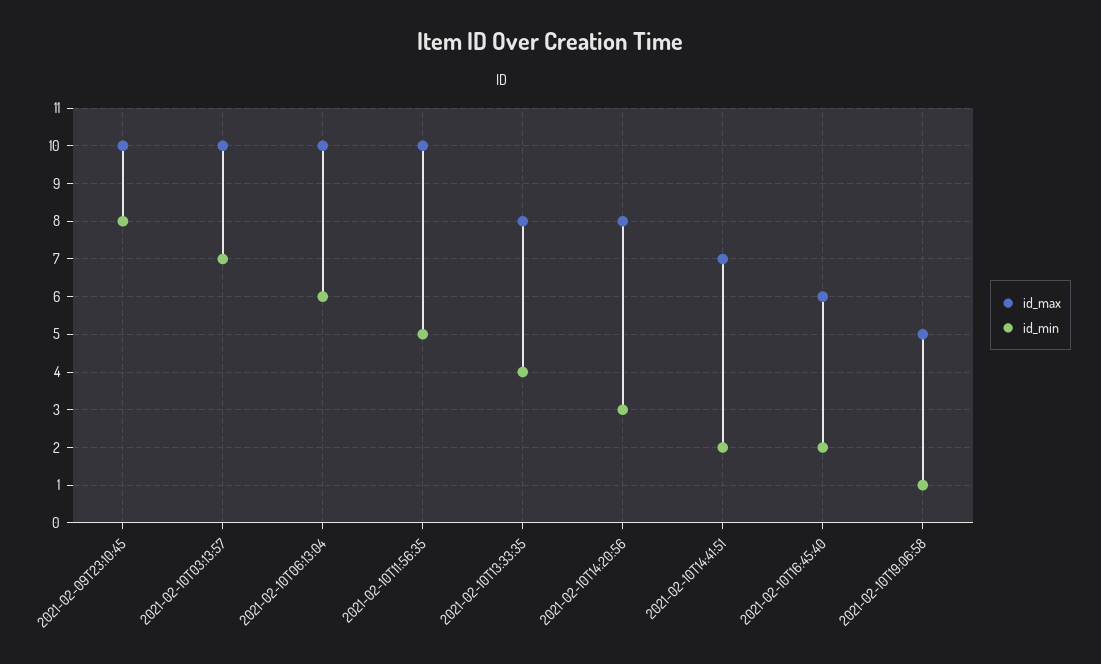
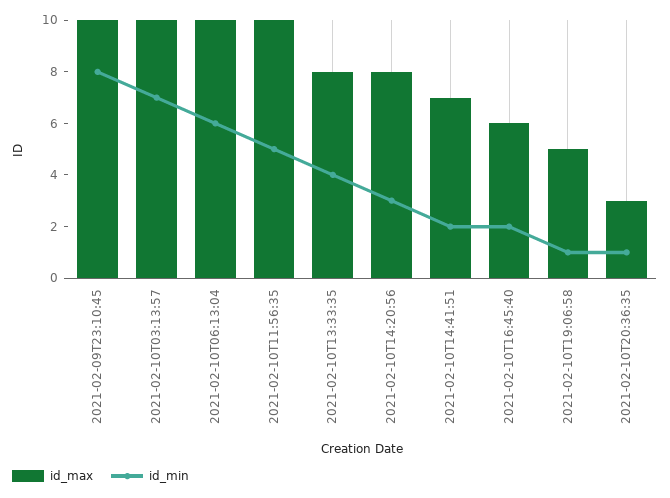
id_max, 2021-02-10T20:36:35: none -> 3
id_min, 2021-02-10T20:36:35: none -> 1

